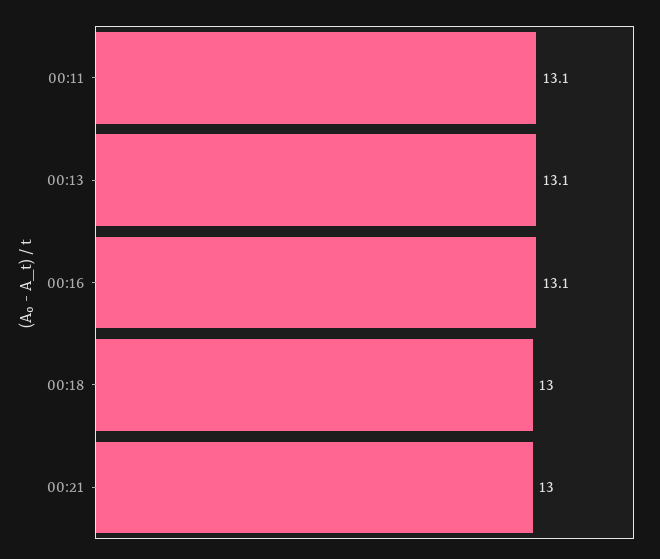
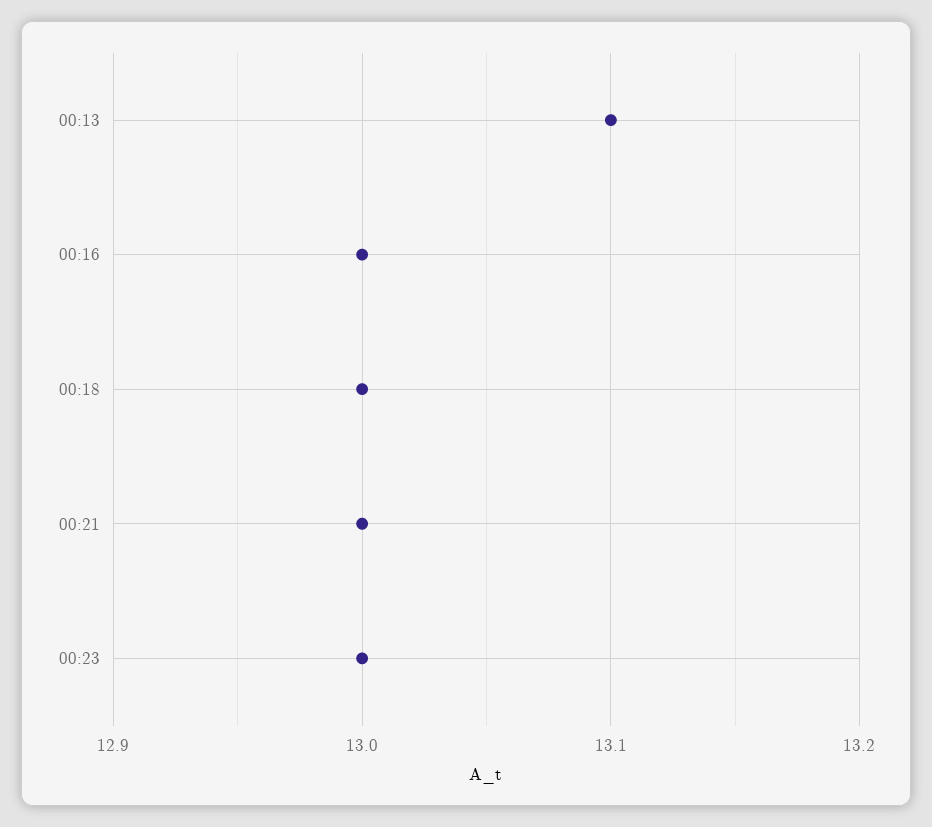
00:11: 13.1 -> none
00:16: 13.1 -> 13
00:23: none -> 13

